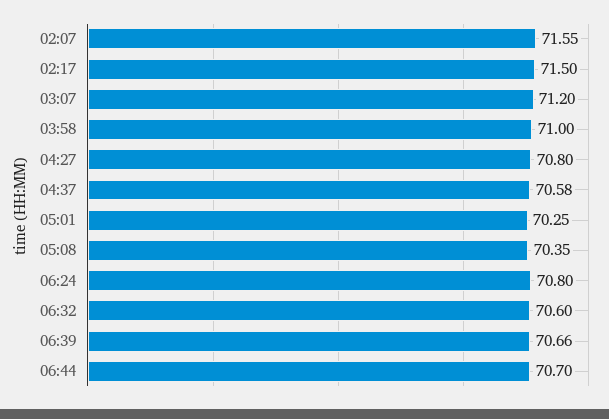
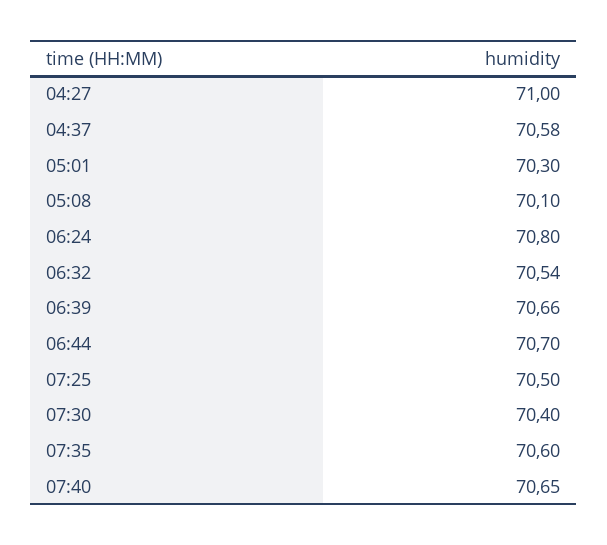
02:07: 71.55 -> none
02:17: 71.5 -> none
03:07: 71.2 -> none
03:58: 71 -> none
04:27: 70.8 -> 71
05:01: 70.25 -> 70.3
05:08: 70.35 -> 70.1
06:32: 70.6 -> 70.54
07:25: none -> 70.5
07:30: none -> 70.4
07:35: none -> 70.6
07:40: none -> 70.65

